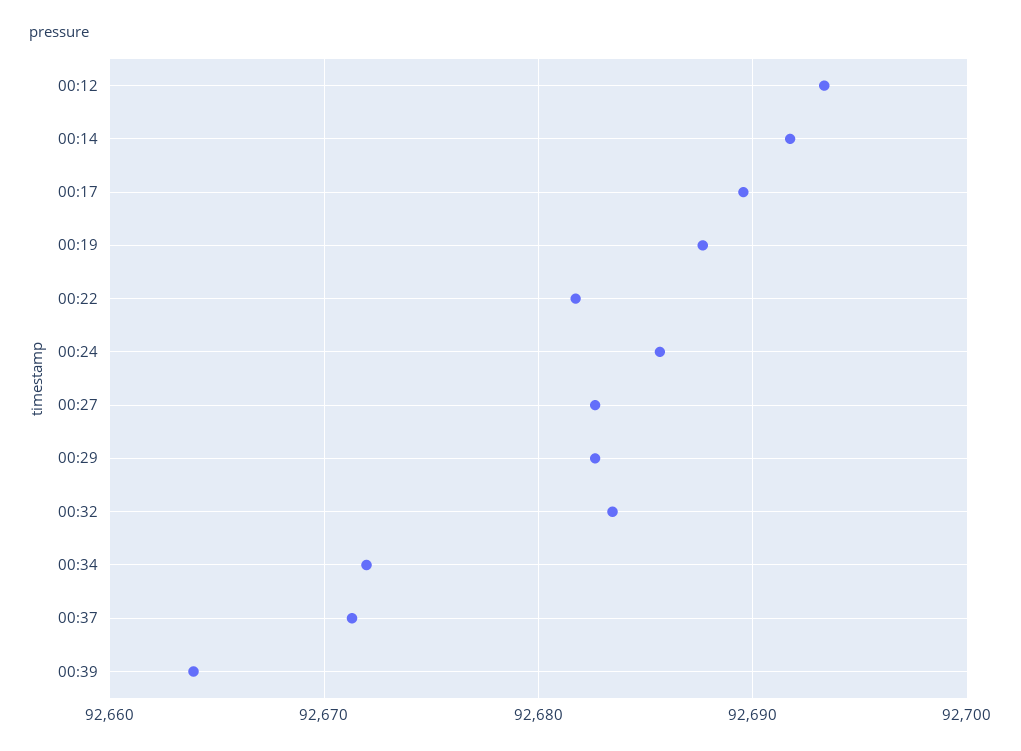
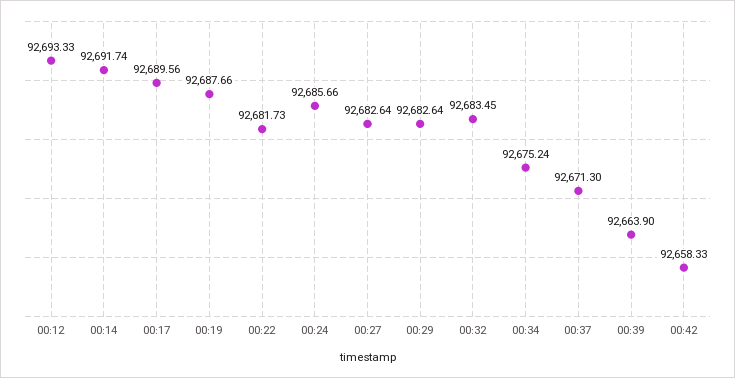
00:34: 92672 -> 92675.24
00:42: none -> 92658.33

